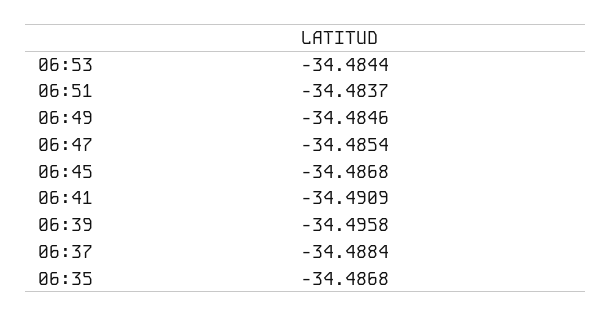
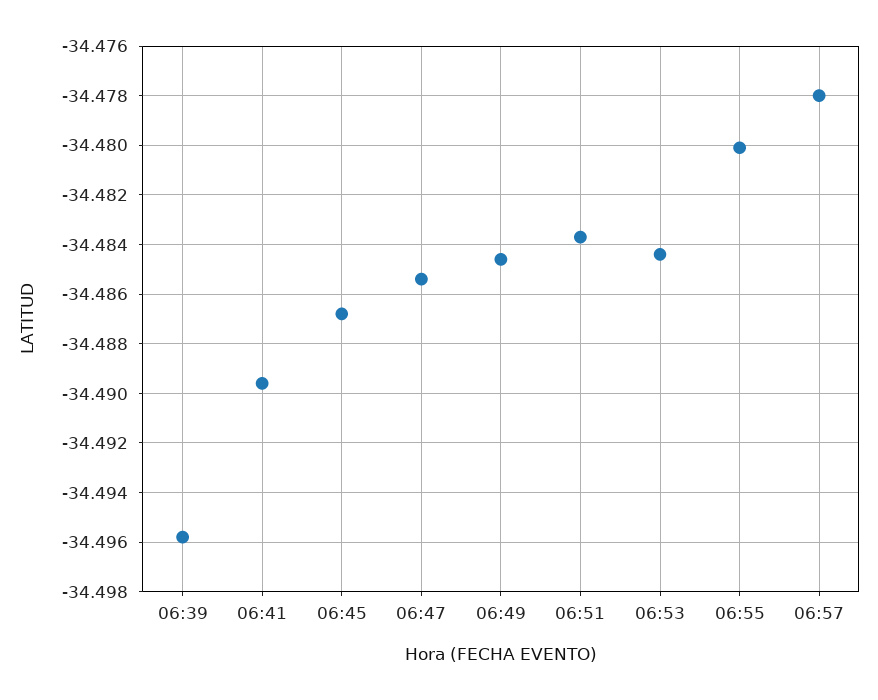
06:41: -34.4909 -> -34.4895
06:37: -34.4884 -> none
06:35: -34.4868 -> none
06:55: none -> -34.48
06:57: none -> -34.478

